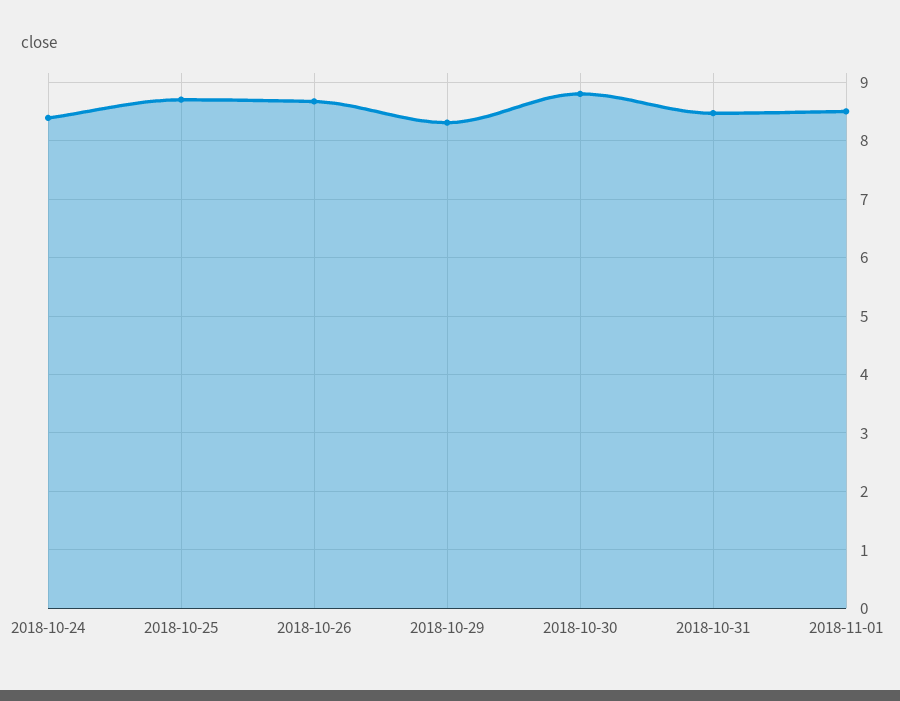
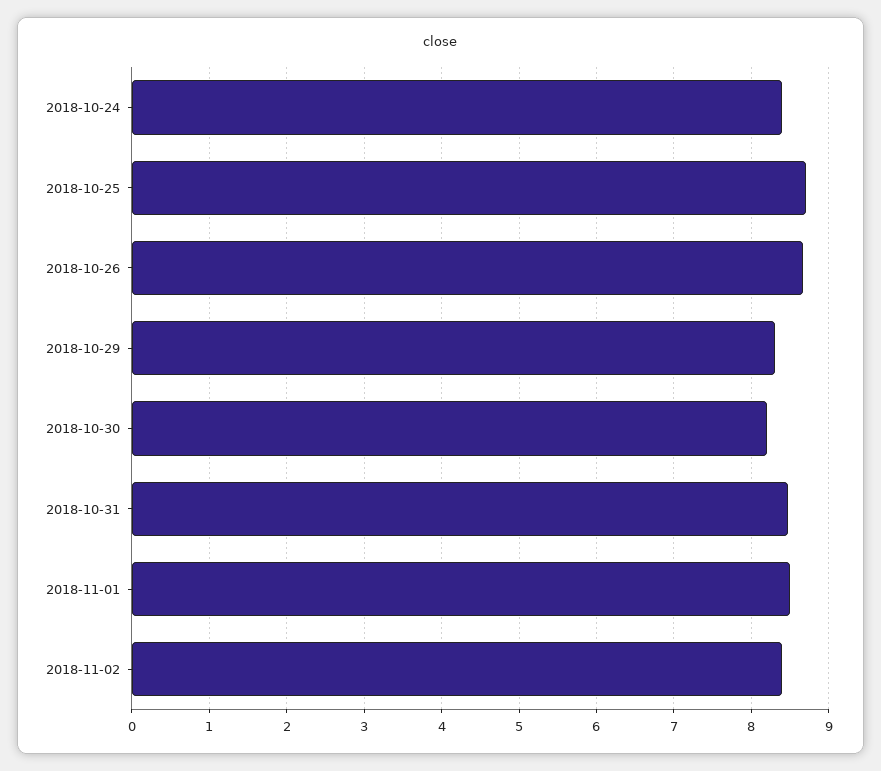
2018-10-30: 8.8 -> 8.2
2018-11-02: none -> 8.4

